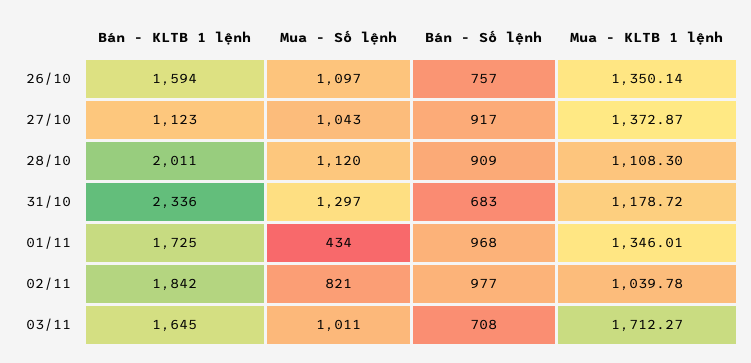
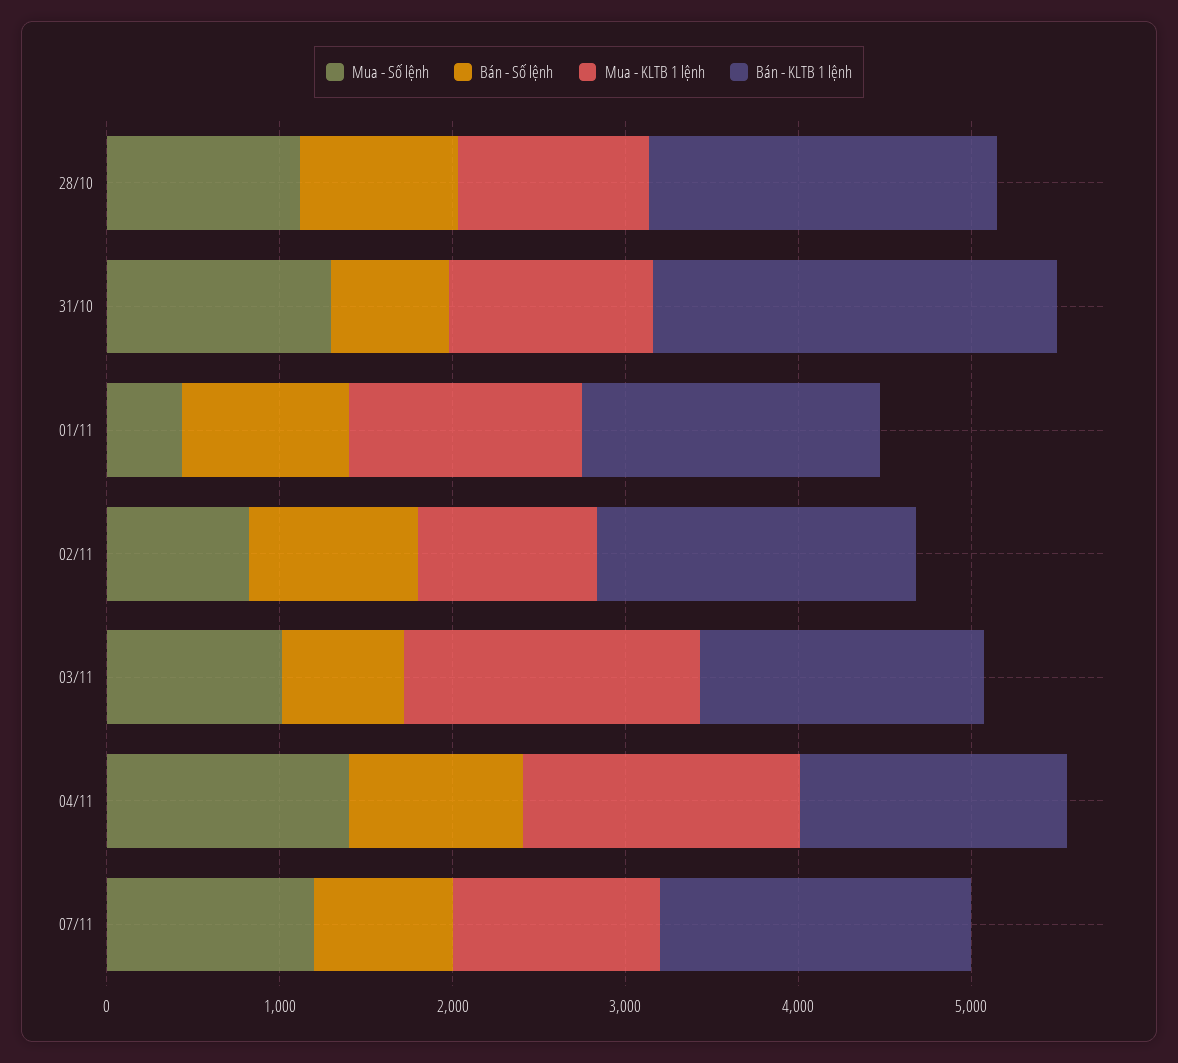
Bán - KLTB 1 lệnh, 26/10: 1594 -> none
Mua - Số lệnh, 26/10: 1097 -> none
Bán - Số lệnh, 26/10: 757 -> none
Mua - KLTB 1 lệnh, 26/10: 1350.14 -> none
Bán - KLTB 1 lệnh, 27/10: 1123 -> none
Mua - Số lệnh, 27/10: 1043 -> none
Bán - Số lệnh, 27/10: 917 -> none
Mua - KLTB 1 lệnh, 27/10: 1372.87 -> none
Mua - Số lệnh, 04/11: none -> 1400
Bán - Số lệnh, 04/11: none -> 1000
Mua - KLTB 1 lệnh, 04/11: none -> 1600
Bán - KLTB 1 lệnh, 04/11: none -> 1600
Mua - Số lệnh, 07/11: none -> 1200
Bán - Số lệnh, 07/11: none -> 800
Mua - KLTB 1 lệnh, 07/11: none -> 1200
Bán - KLTB 1 lệnh, 07/11: none -> 1800

